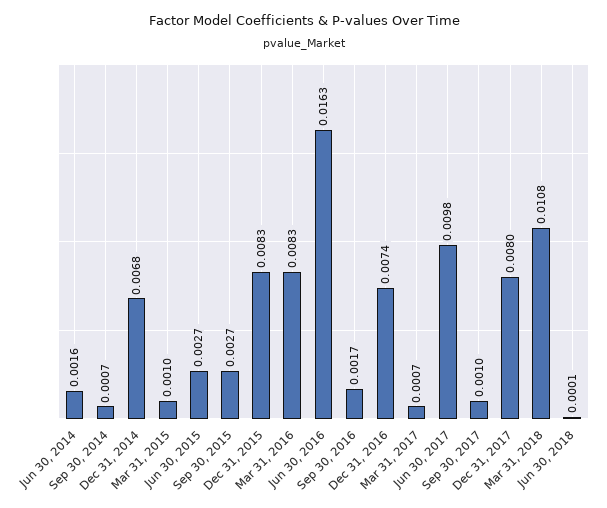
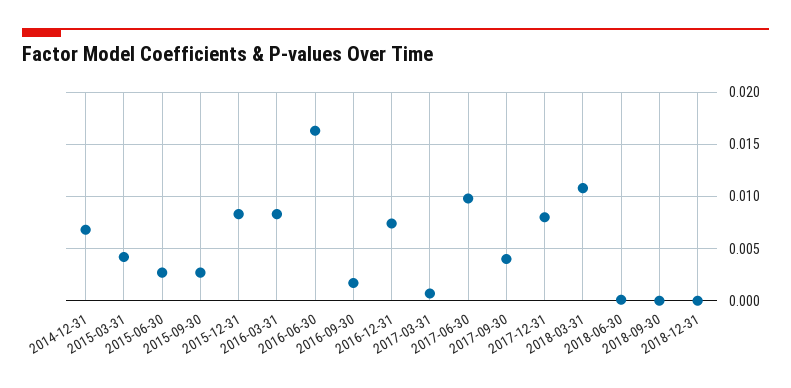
Jun 30, 2014: 0.0016 -> none
Sep 30, 2014: 0.0007 -> none
Mar 31, 2015: 0.001 -> 0.004
Sep 30, 2017: 0.001 -> 0.004
2018-09-30: none -> 0
2018-12-31: none -> 0

